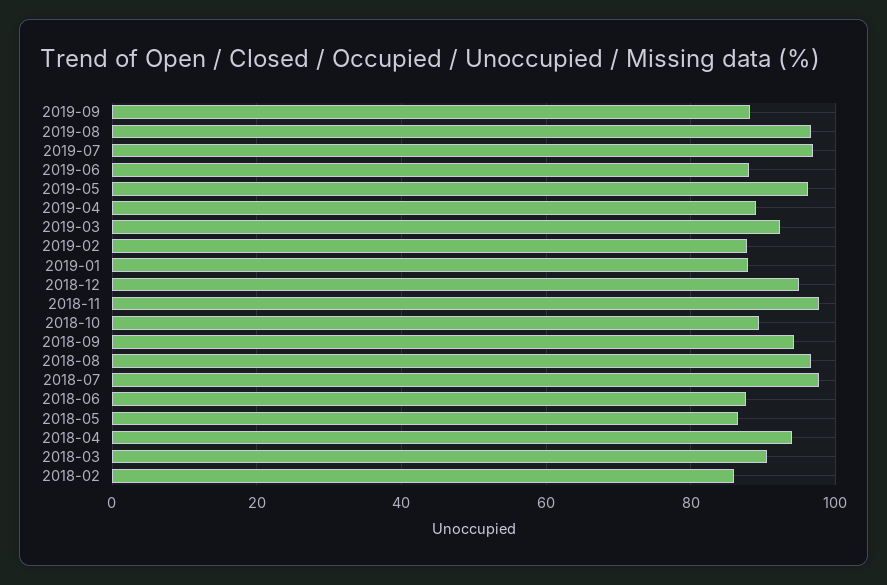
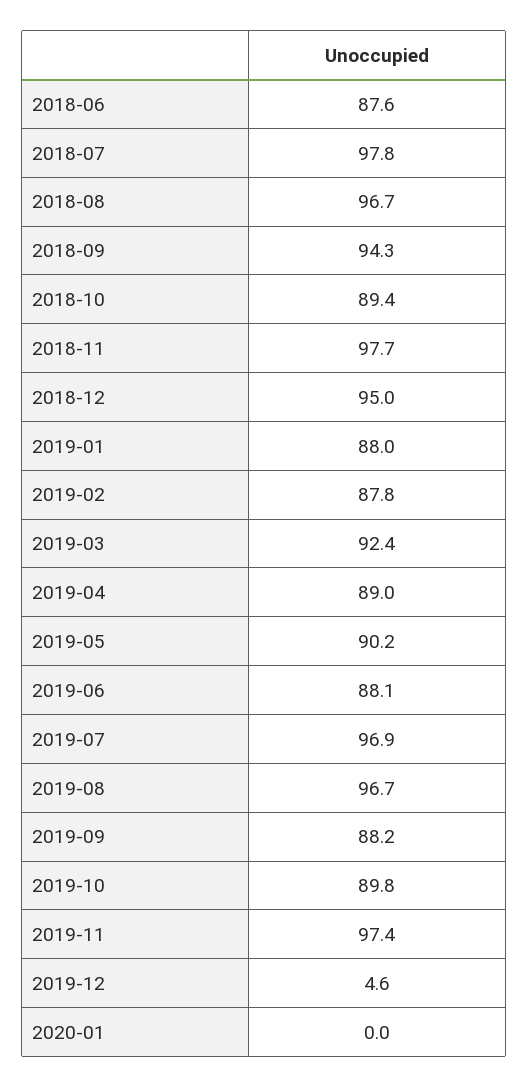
2019-05: 96 -> 90.2
2018-05: 86 -> none
2018-04: 94 -> none
2018-03: 90 -> none
2018-02: 86 -> none
2019-10: none -> 89.8
2019-11: none -> 97.4
2019-12: none -> 4.6
2020-01: none -> 0

